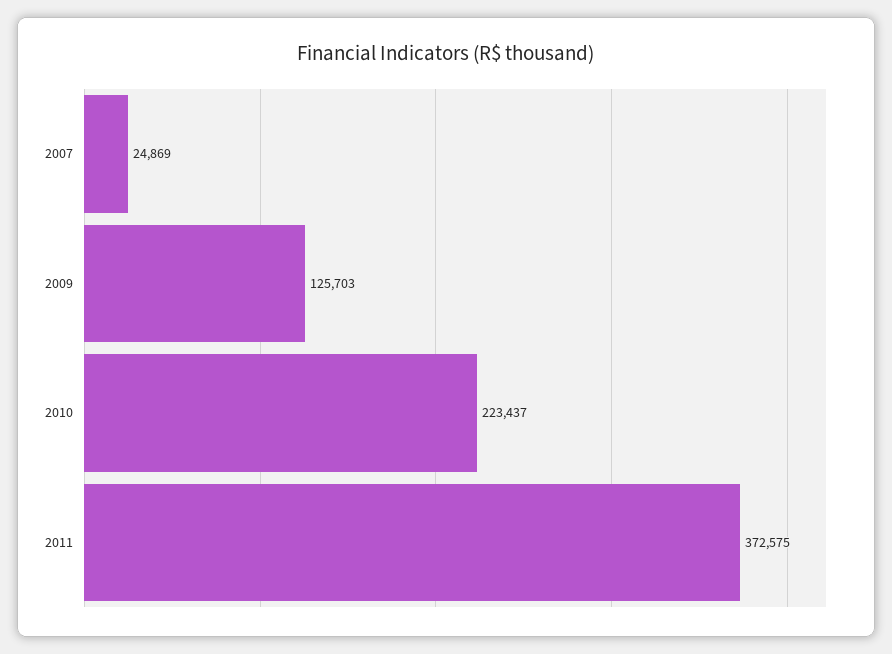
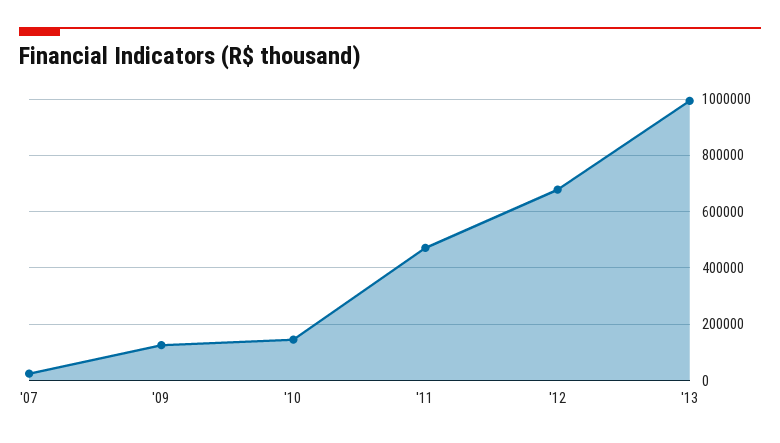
2010: 223437 -> 150000
2011: 372575 -> 475000
'12: none -> 675000
'13: none -> 1000000

